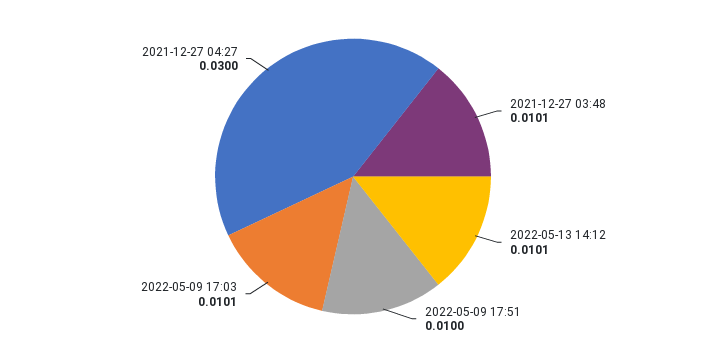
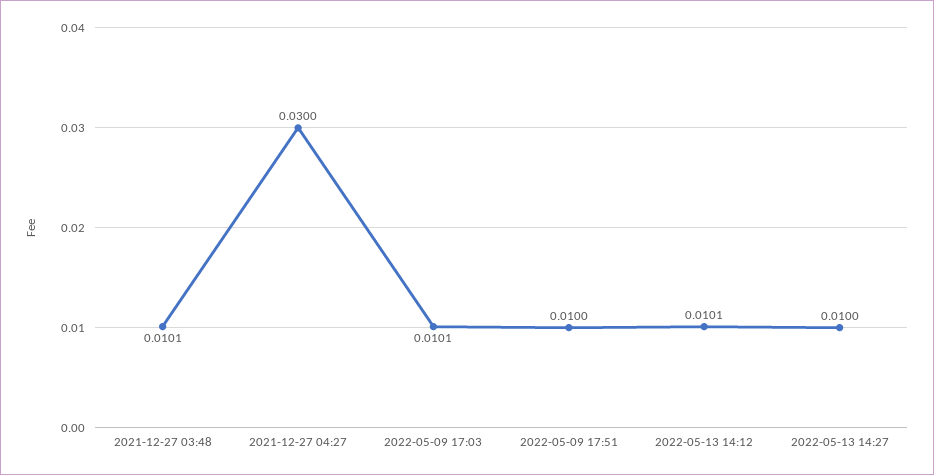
2022-05-13 14:27: none -> 0.01

